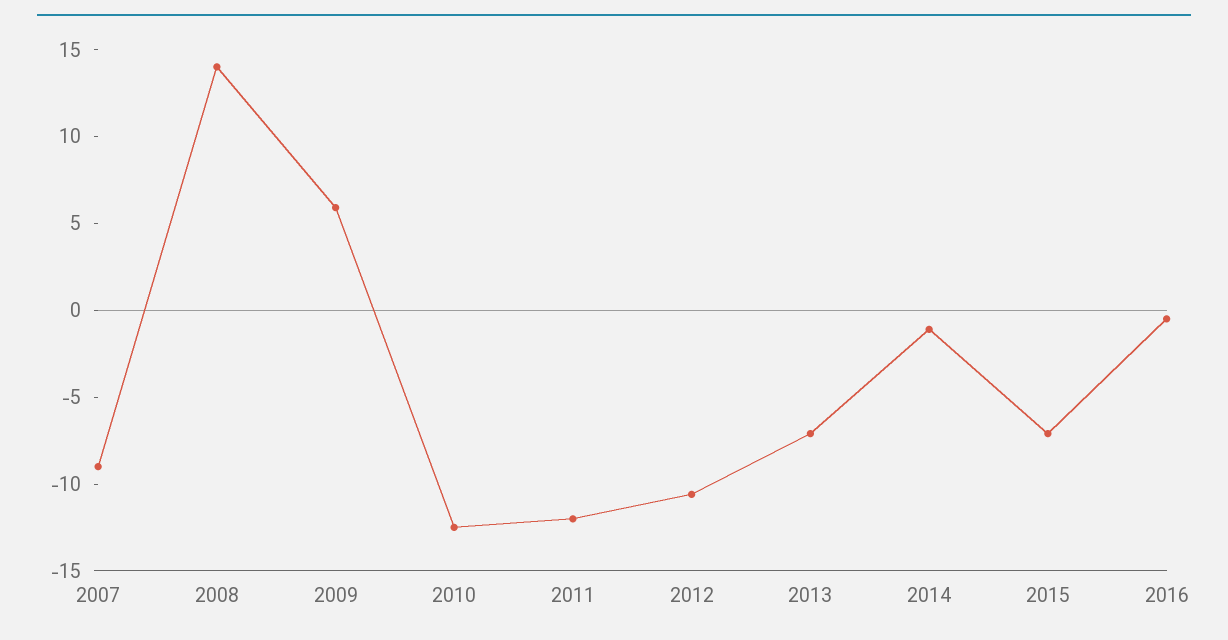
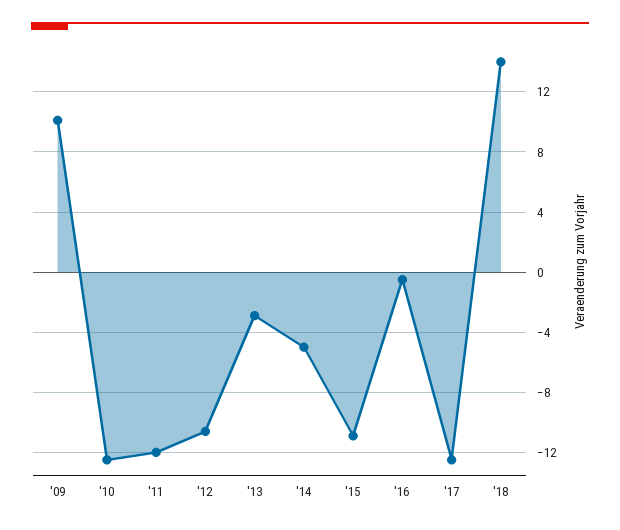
2007: -9 -> none
2008: 14 -> none
2009: 6 -> 10
2013: -7 -> -3
2014: -1 -> -5
2015: -7 -> -11
'17: none -> -12.5
'18: none -> 14

